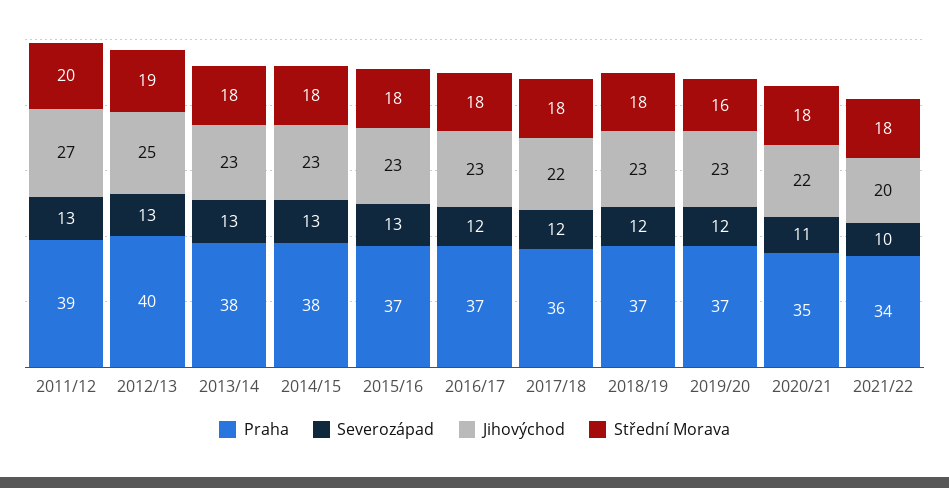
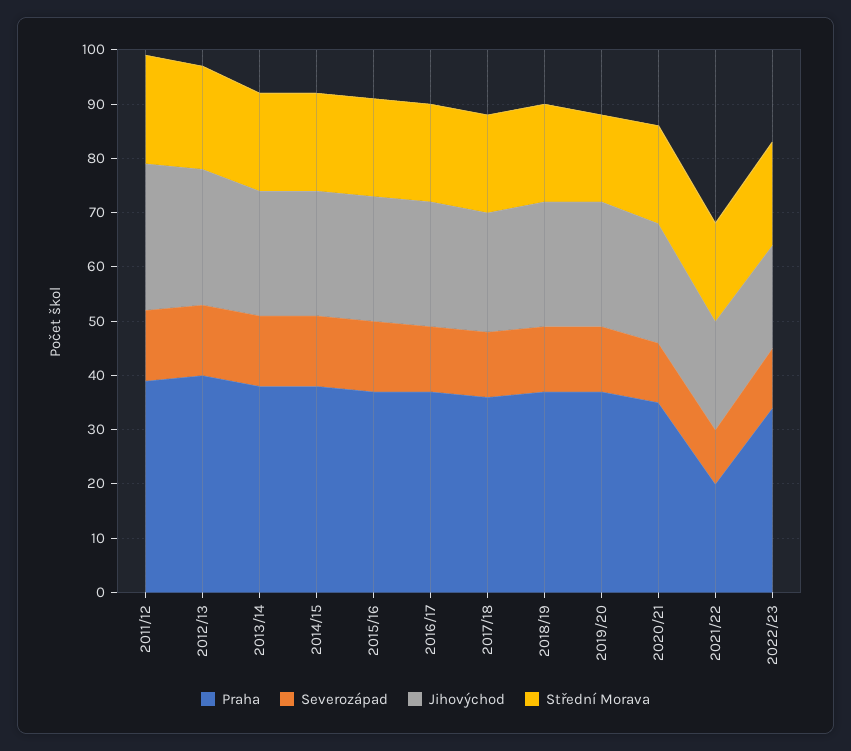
Praha, 2021/22: 34 -> 20
Praha, 2022/23: none -> 35
Severozápad, 2022/23: none -> 10
Jihovýchod, 2022/23: none -> 20
Střední Morava, 2022/23: none -> 20

